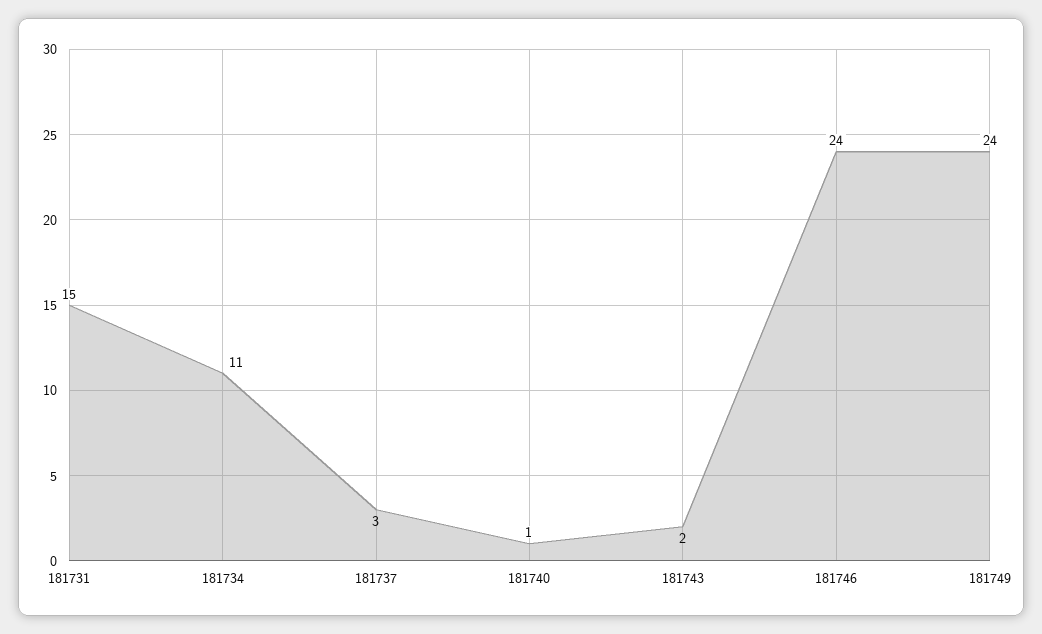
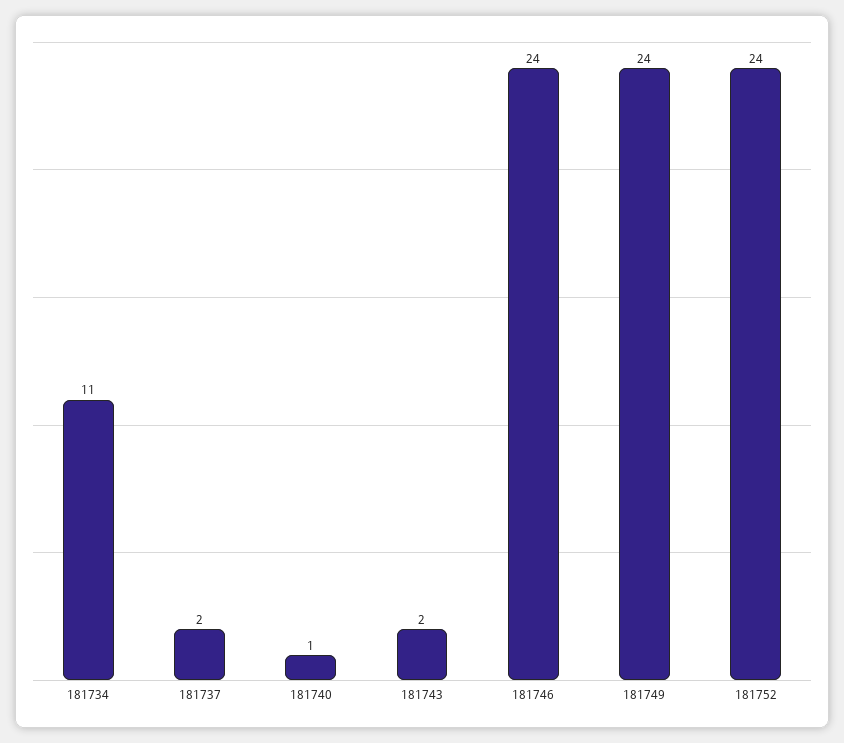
181731: 15 -> none
181737: 3 -> 2
181752: none -> 24

